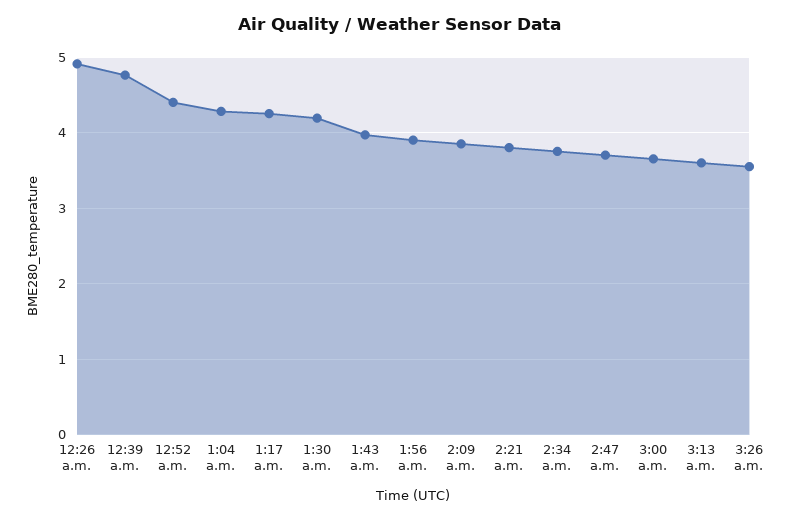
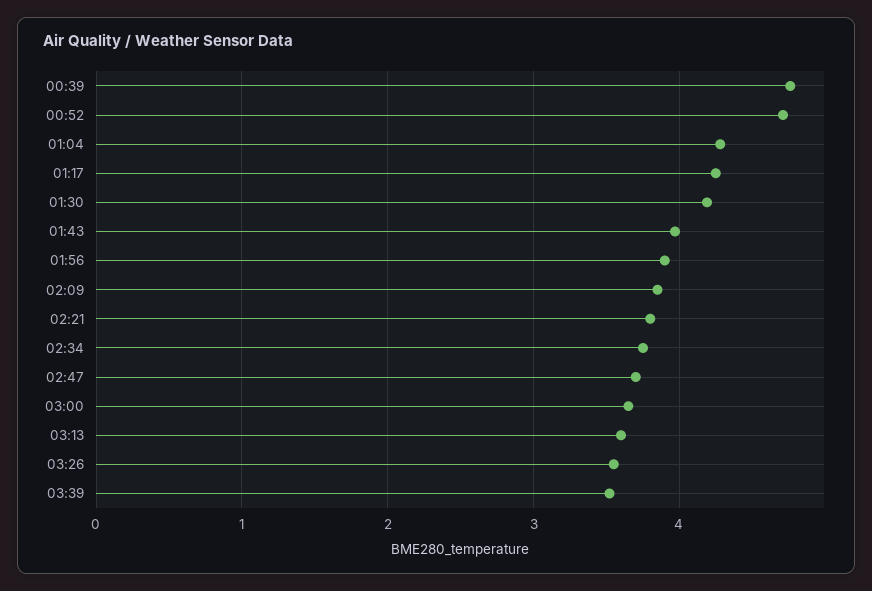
12:26 a.m.: 4.9 -> none
12:52 a.m.: 4.4 -> 4.7
03:39: none -> 3.5

